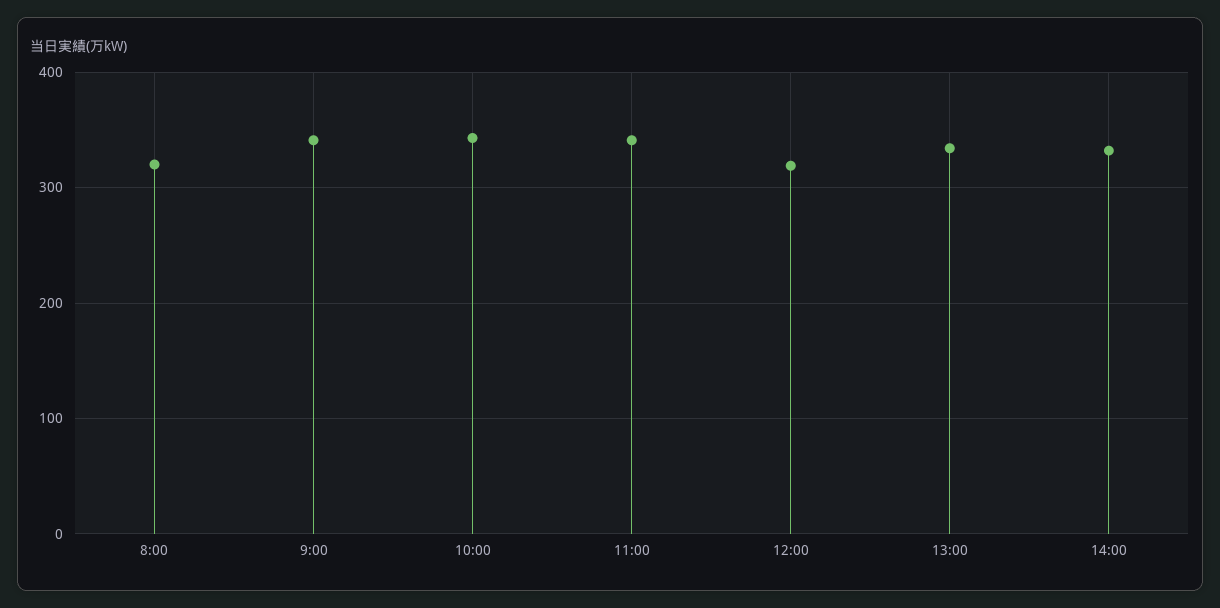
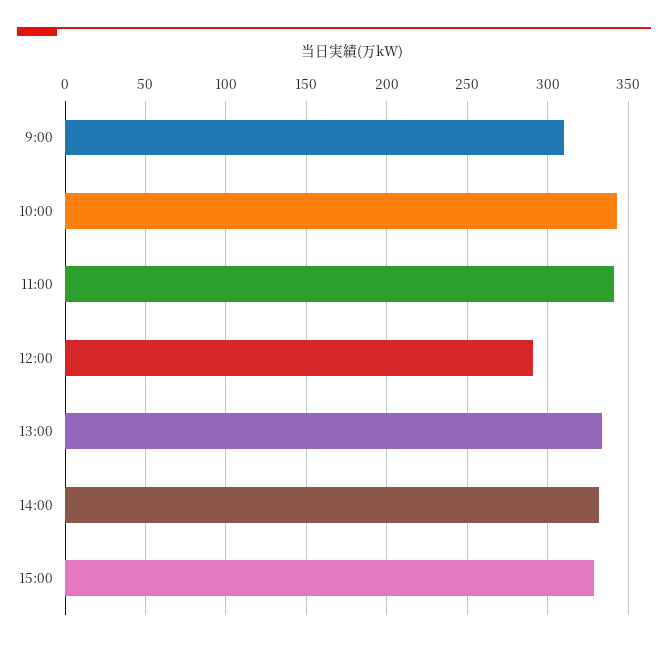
8:00: 320 -> none
9:00: 340 -> 310
12:00: 320 -> 290
15:00: none -> 330

